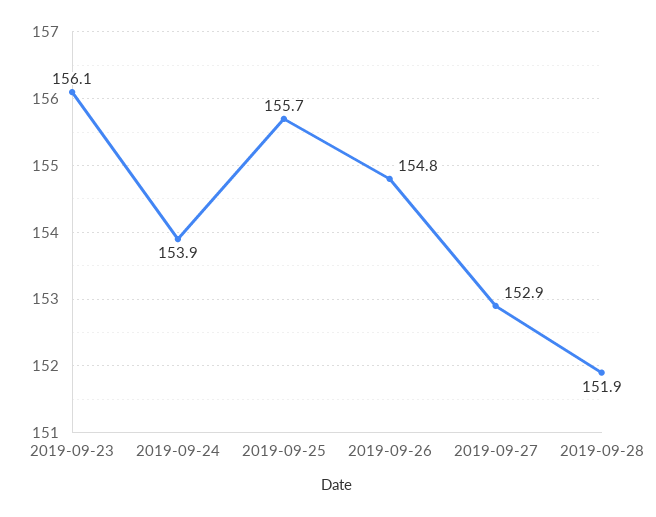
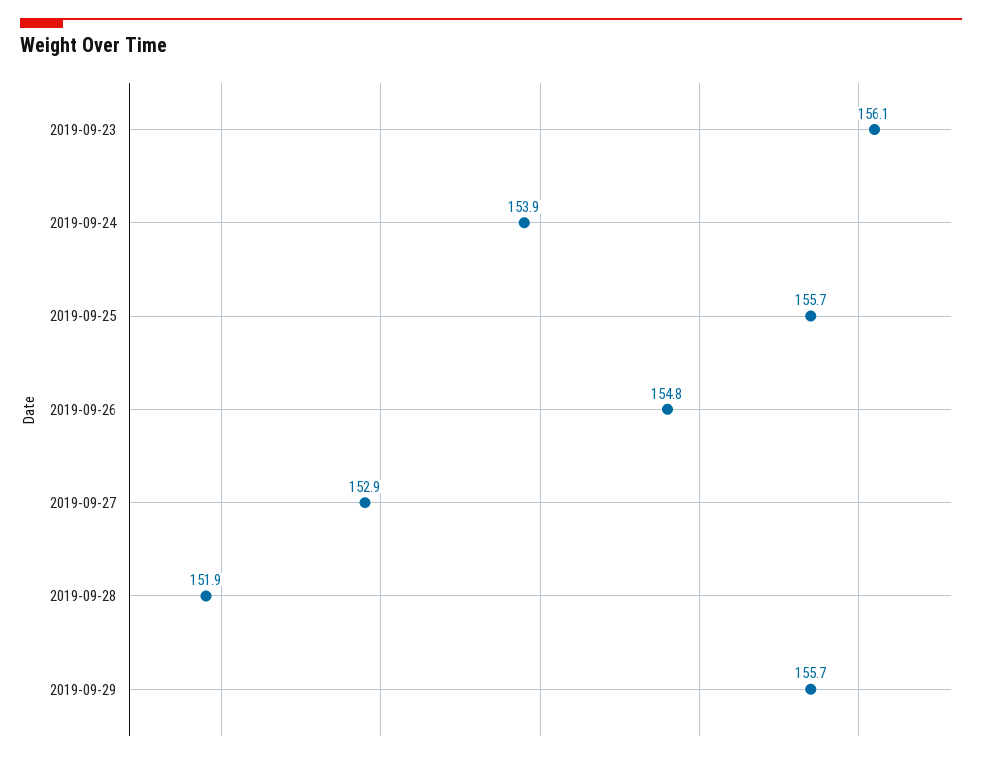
2019-09-29: none -> 155.7

